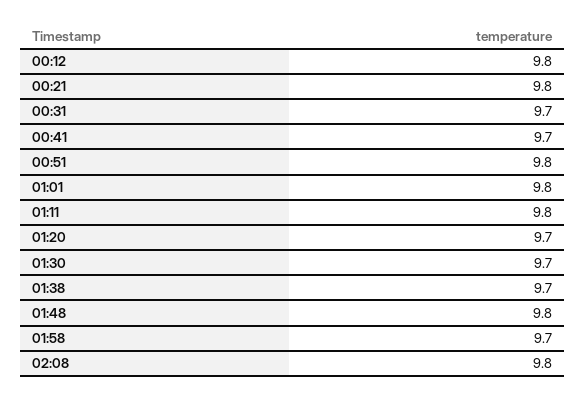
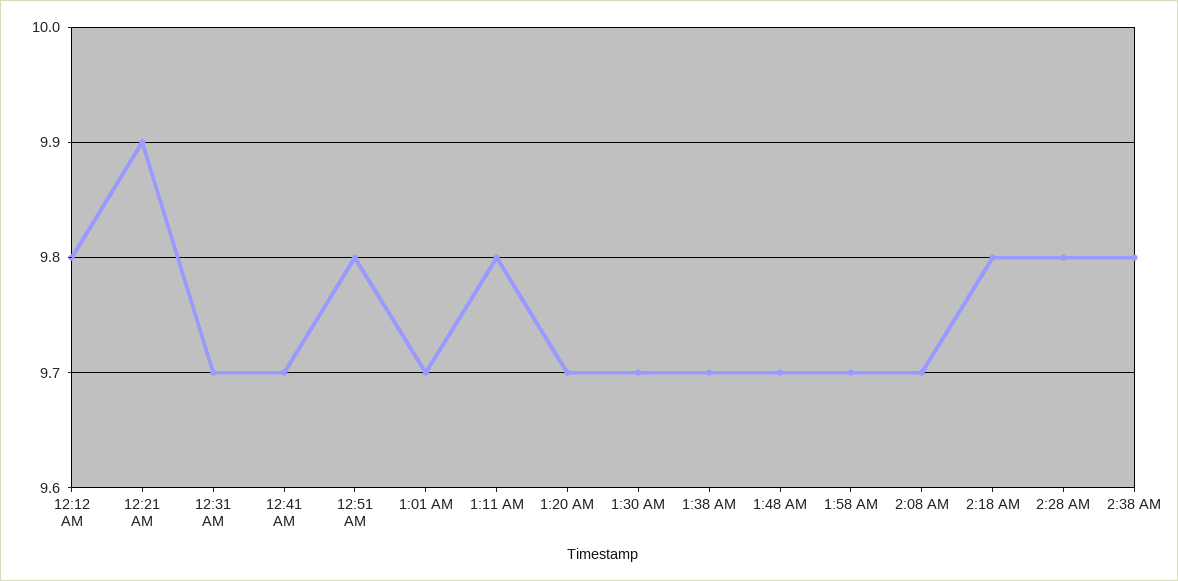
00:21: 9.8 -> 9.9
01:01: 9.8 -> 9.7
01:48: 9.8 -> 9.7
02:08: 9.8 -> 9.7
2:18 AM: none -> 9.8
2:28 AM: none -> 9.8
2:38 AM: none -> 9.8

